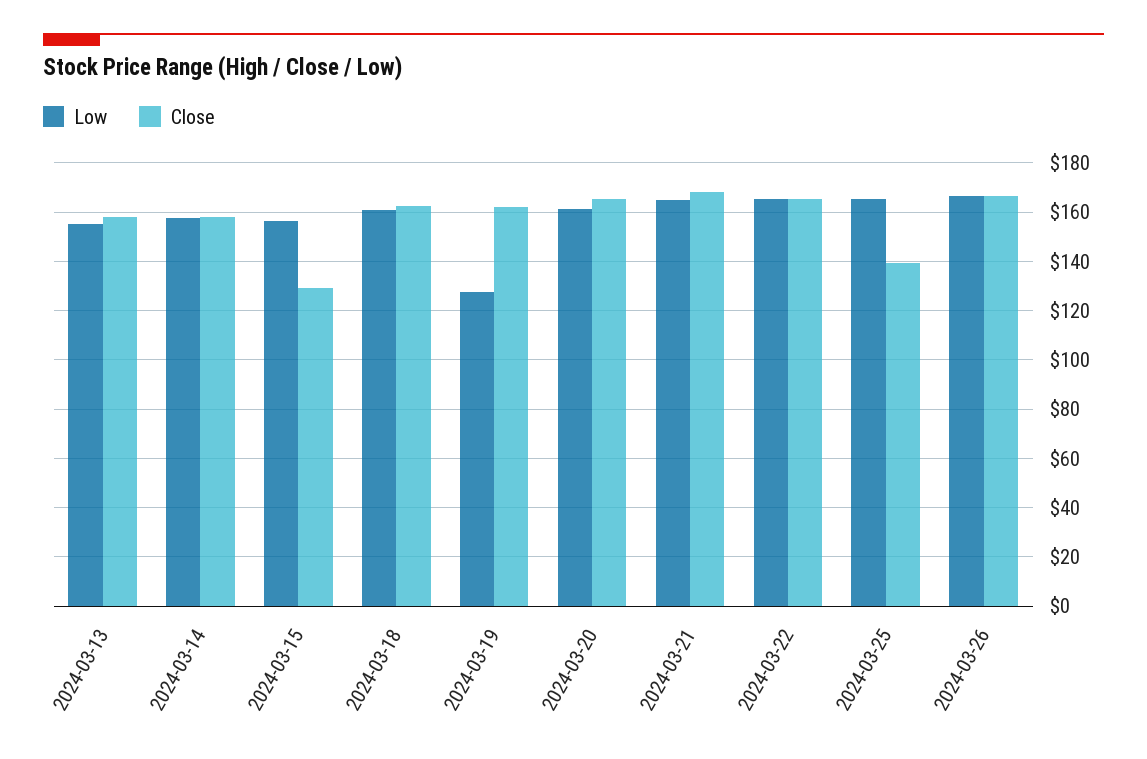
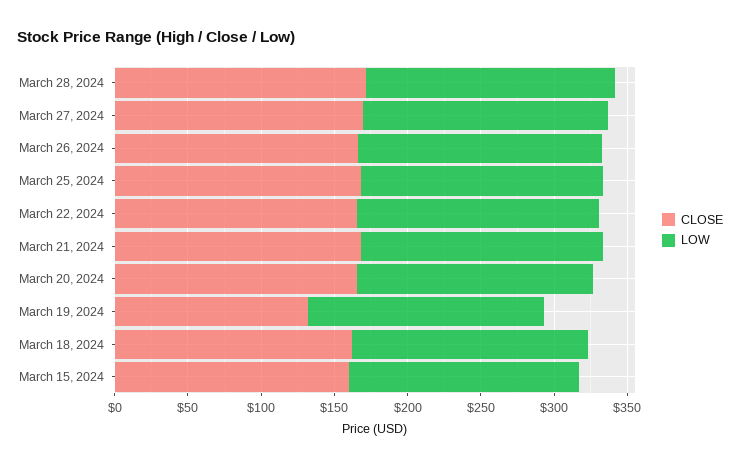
Low, 2024-03-13: 155 -> none
Close, 2024-03-13: 157.5 -> none
Low, 2024-03-14: 157.5 -> none
Close, 2024-03-14: 157.5 -> none
Close, 2024-03-15: 130 -> 160
Low, 2024-03-19: 127.5 -> 160
Close, 2024-03-19: 162.5 -> 130
Close, 2024-03-25: 140 -> 170
Close, March 28, 2024: none -> 170
Low, March 28, 2024: none -> 170
Close, March 27, 2024: none -> 170
Low, March 27, 2024: none -> 170

